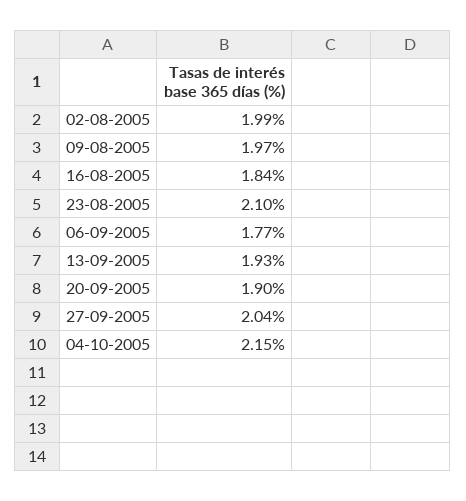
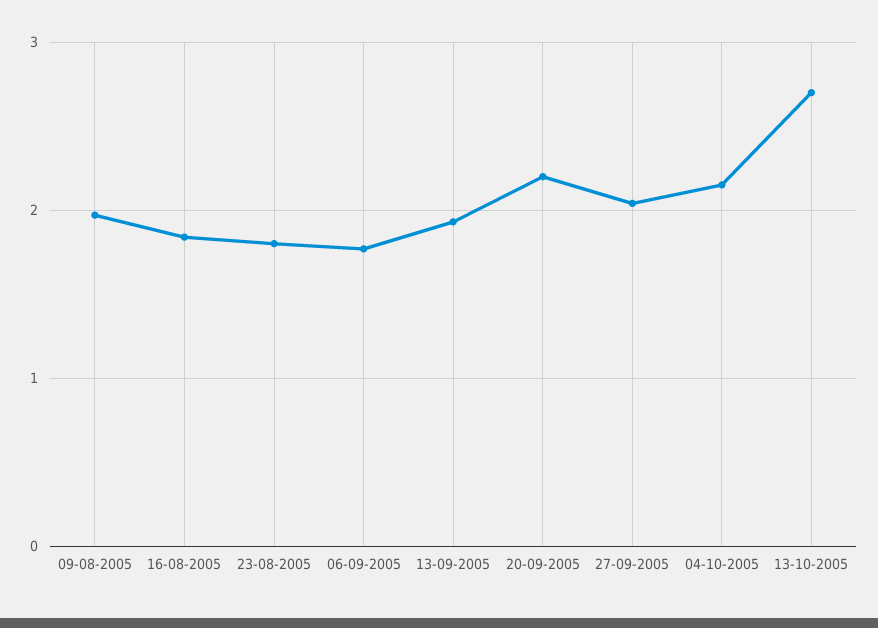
02-08-2005: 1.99 -> none
23-08-2005: 2.1 -> 1.8
20-09-2005: 1.9 -> 2.2
13-10-2005: none -> 2.7

